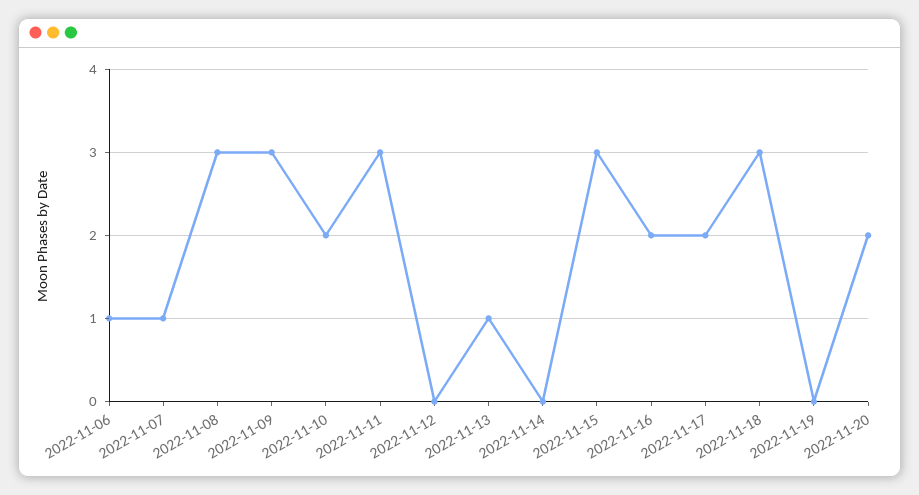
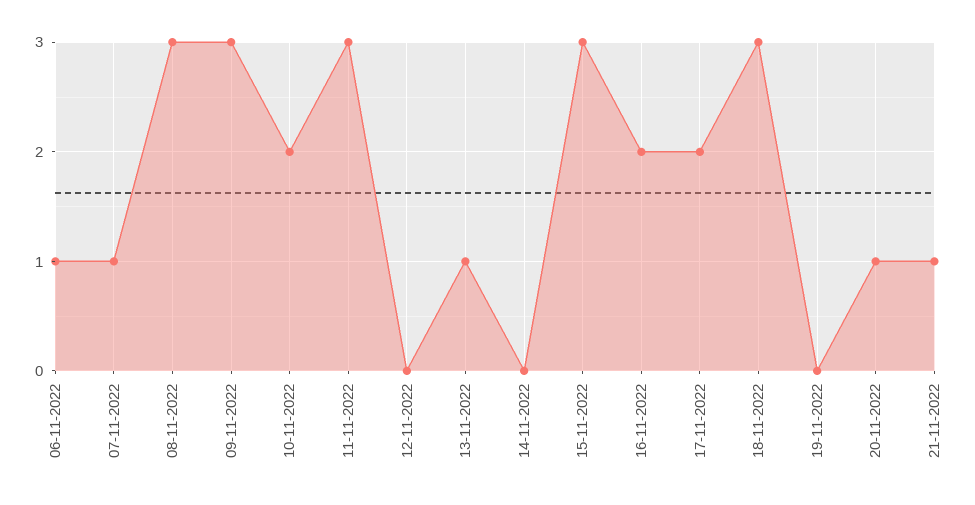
2022-11-20: 2 -> 1
21-11-2022: none -> 1

